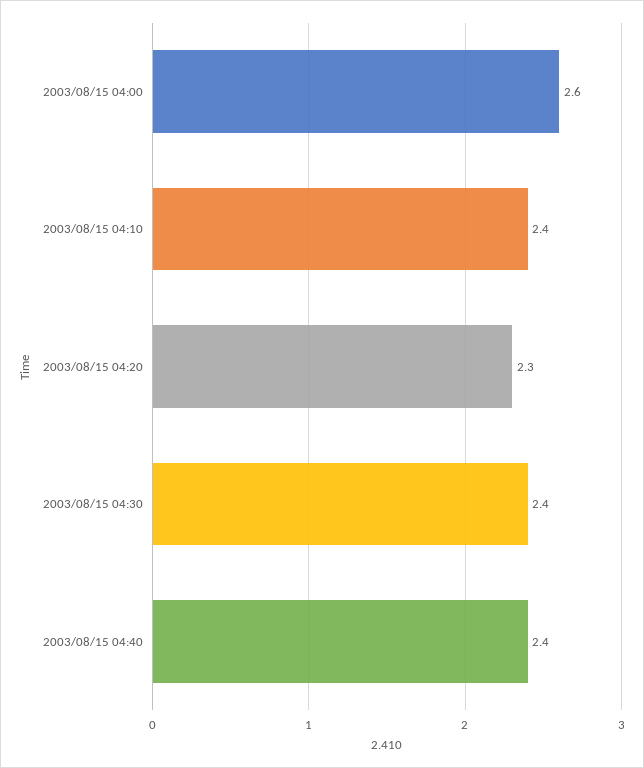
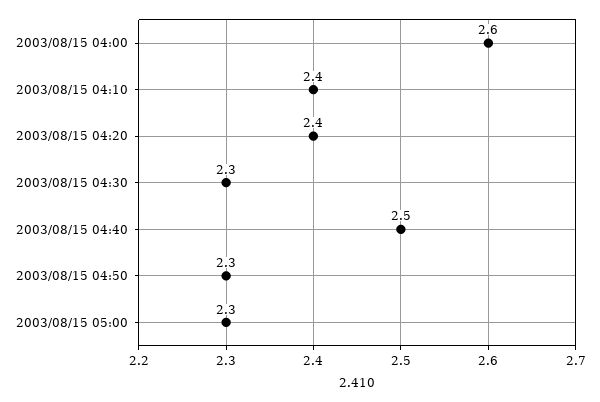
2003/08/15 04:20: 2.3 -> 2.4
2003/08/15 04:30: 2.4 -> 2.3
2003/08/15 04:40: 2.4 -> 2.5
2003/08/15 04:50: none -> 2.3
2003/08/15 05:00: none -> 2.3

